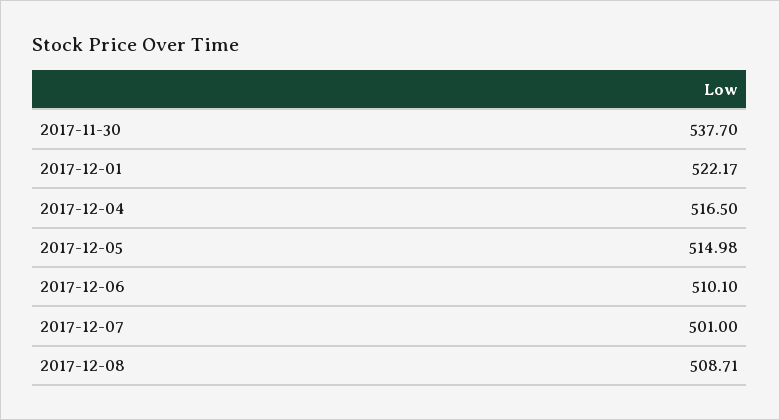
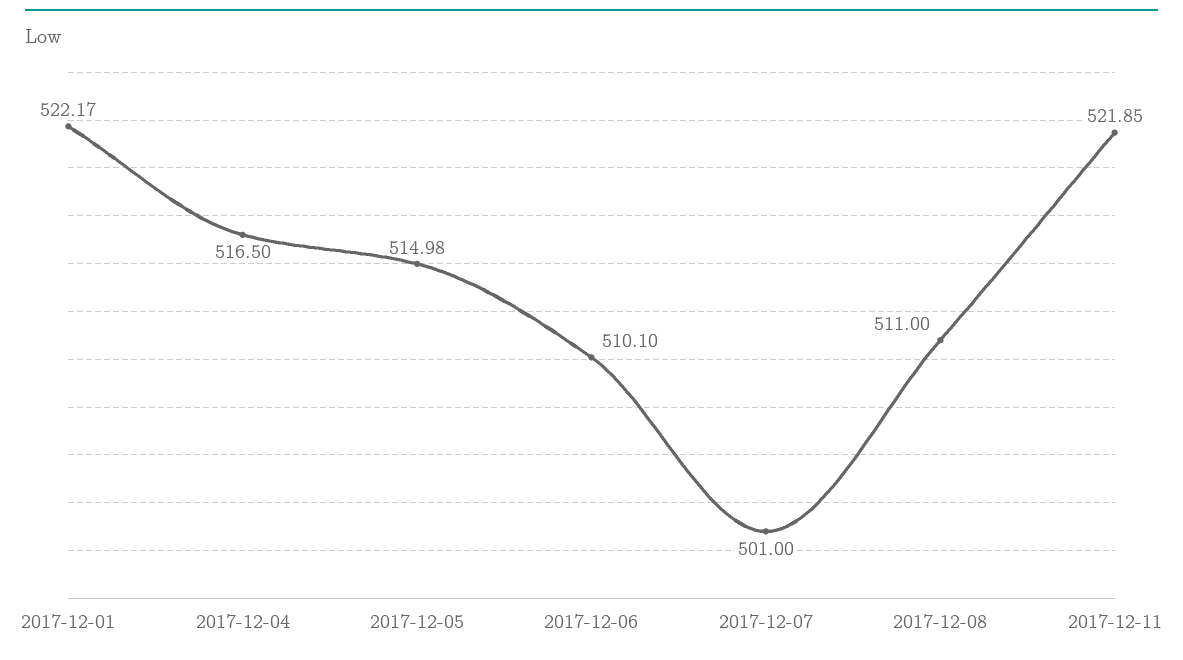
2017-11-30: 537.7 -> none
2017-12-08: 508.71 -> 511
2017-12-11: none -> 521.85

